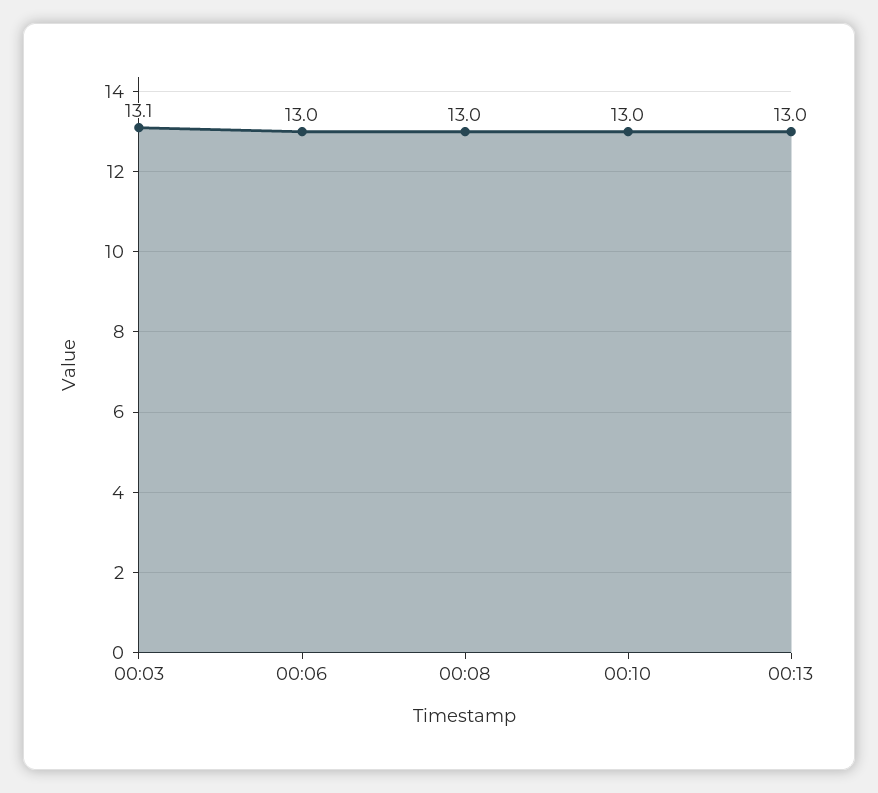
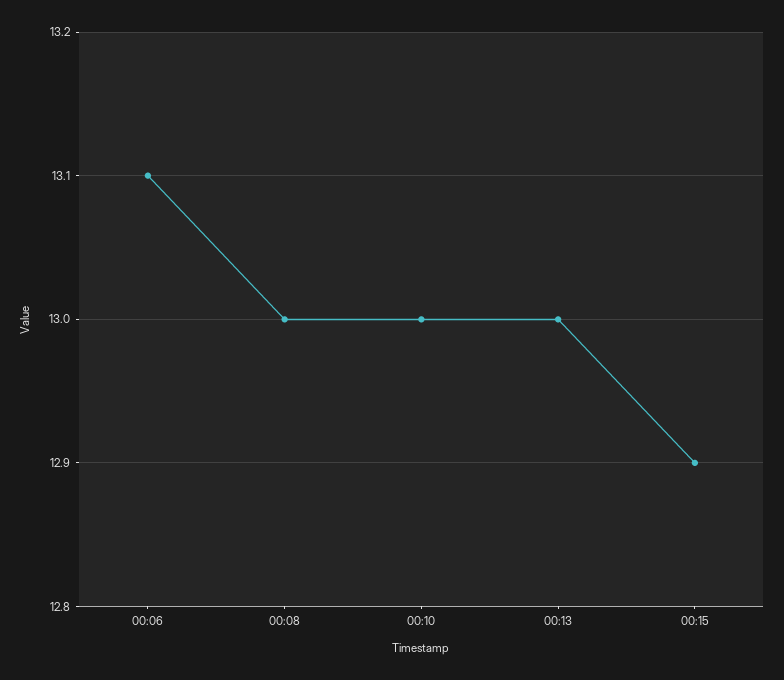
00:03: 13.1 -> none
00:06: 13 -> 13.1
00:15: none -> 12.9

